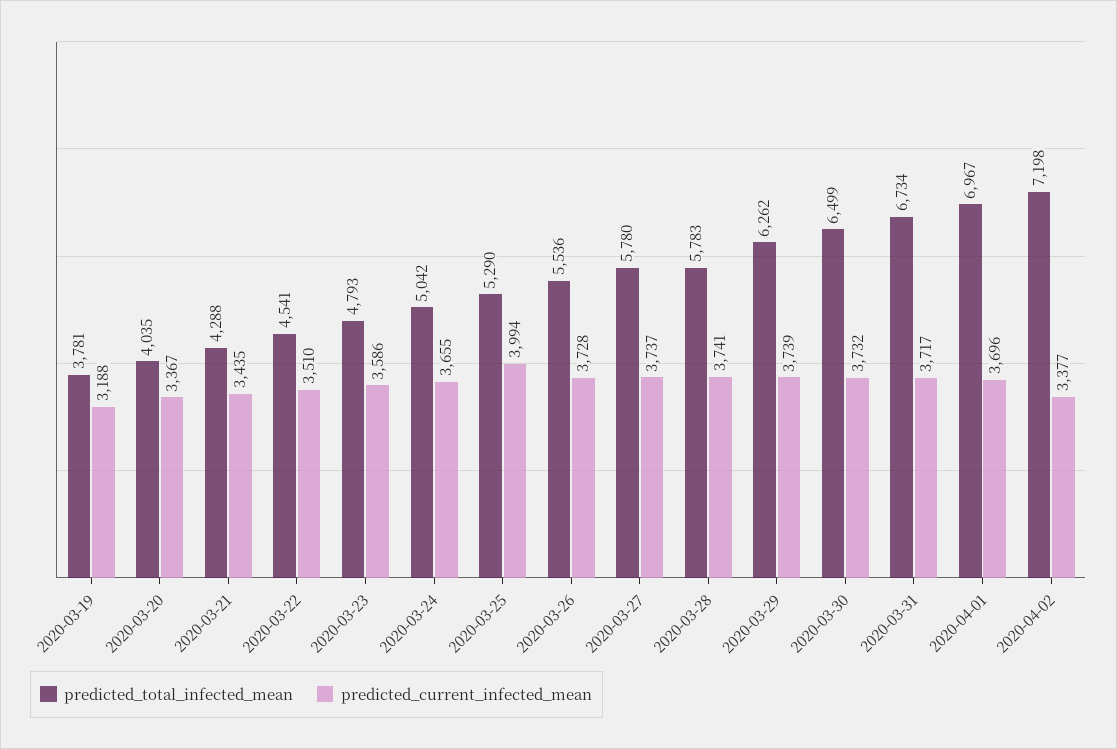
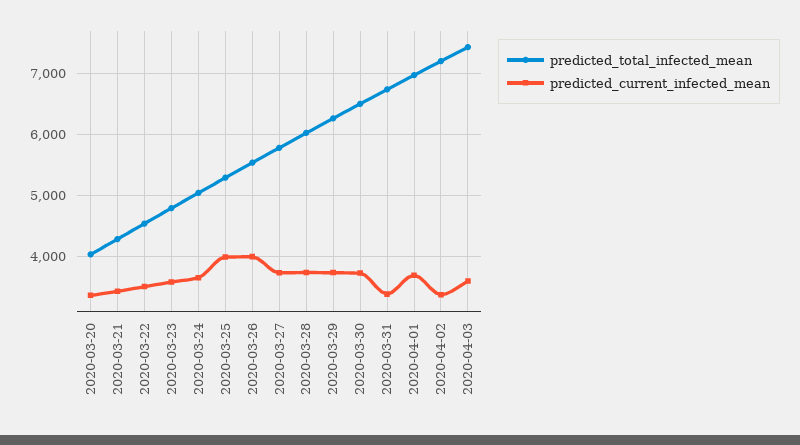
predicted_total_infected_mean, 2020-03-19: 3781 -> none
predicted_current_infected_mean, 2020-03-19: 3188 -> none
predicted_current_infected_mean, 2020-03-26: 3728 -> 4000
predicted_total_infected_mean, 2020-03-28: 5783 -> 6000
predicted_current_infected_mean, 2020-03-31: 3717 -> 3400
predicted_total_infected_mean, 2020-04-03: none -> 7400
predicted_current_infected_mean, 2020-04-03: none -> 3600

